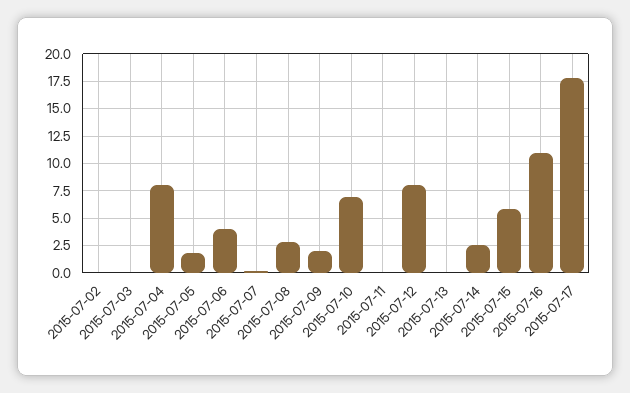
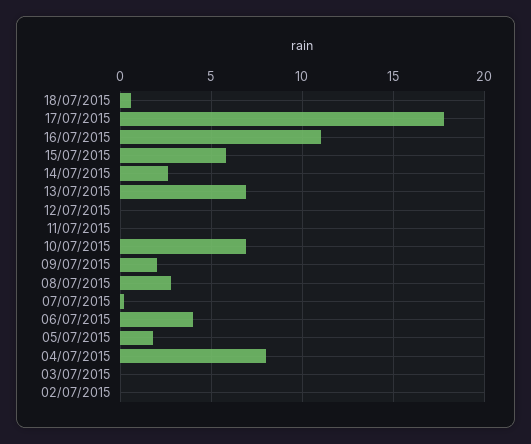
2015-07-12: 7.5 -> 0
2015-07-13: 0 -> 7
18/07/2015: none -> 0.5

